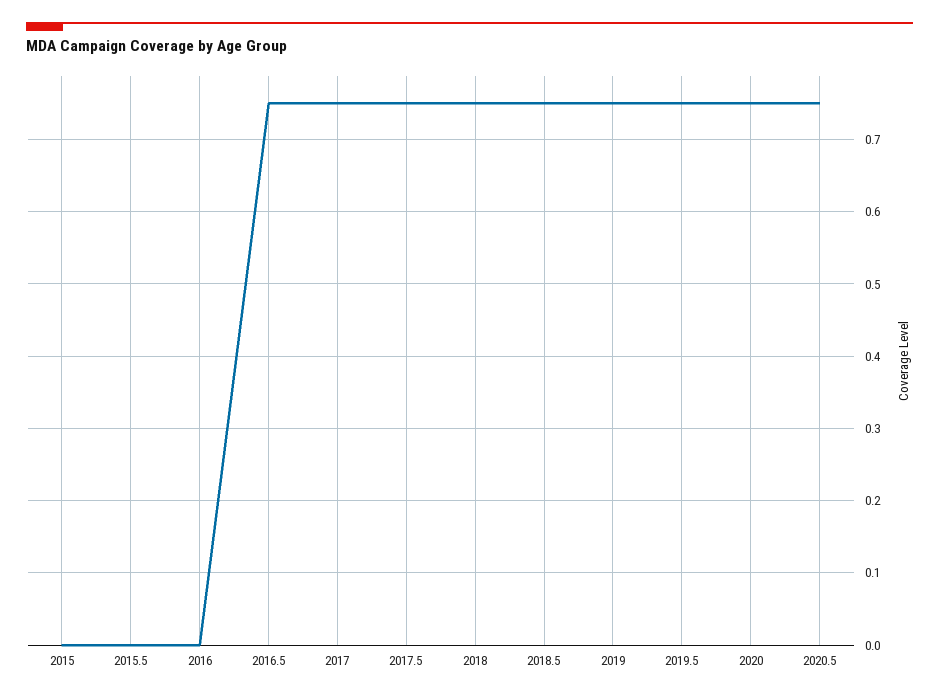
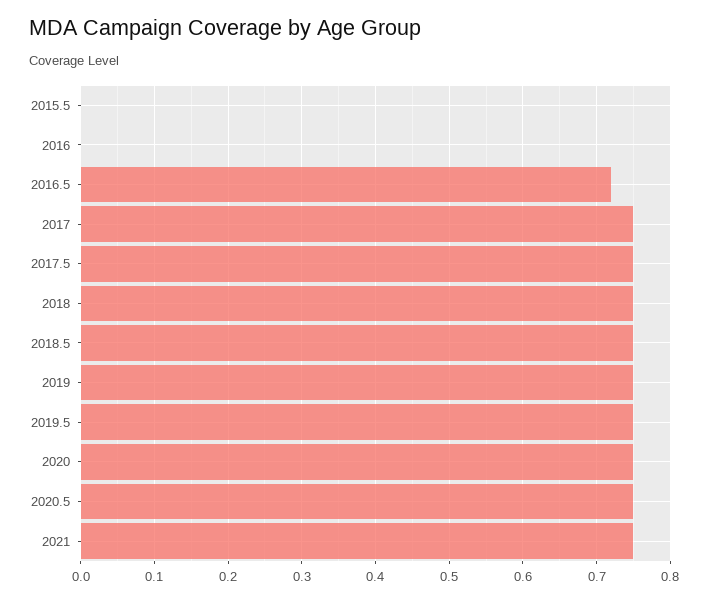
2015: 0 -> none
2016.5: 0.75 -> 0.72
2021: none -> 0.75

